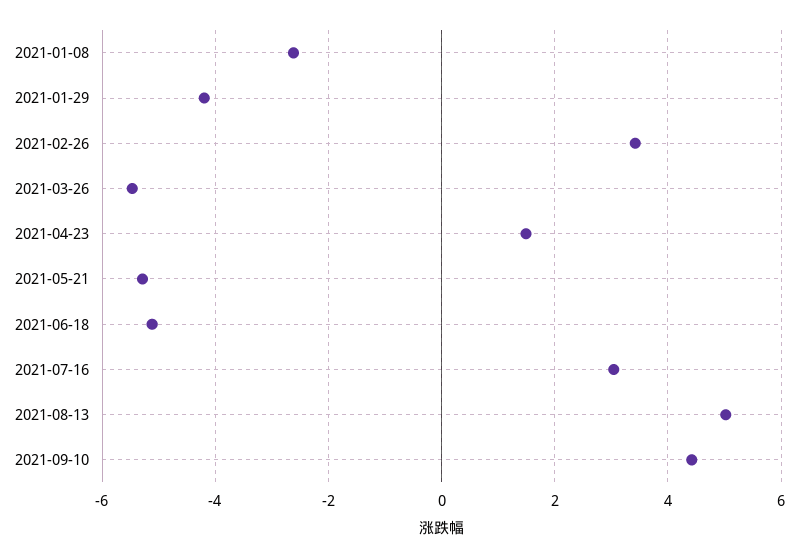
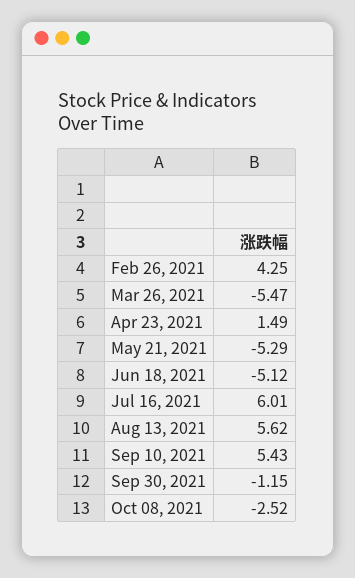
2021-01-08: -2.6 -> none
2021-01-29: -4.2 -> none
2021-02-26: 3.4 -> 4.25
2021-07-16: 3 -> 6.01
2021-08-13: 5 -> 5.62
2021-09-10: 4.4 -> 5.43
Sep 30, 2021: none -> -1.15
Oct 08, 2021: none -> -2.52

